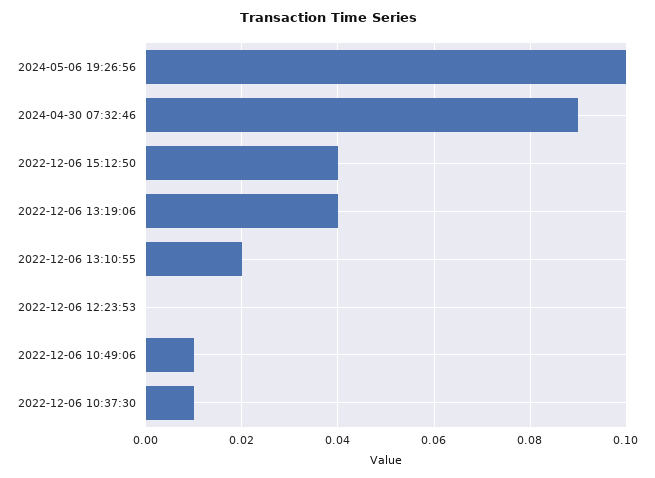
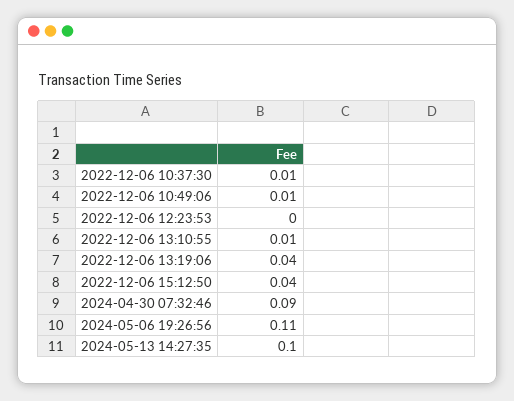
2024-05-06 19:26:56: 0.1 -> 0.11
2022-12-06 13:10:55: 0.02 -> 0.01
2024-05-13 14:27:35: none -> 0.1

